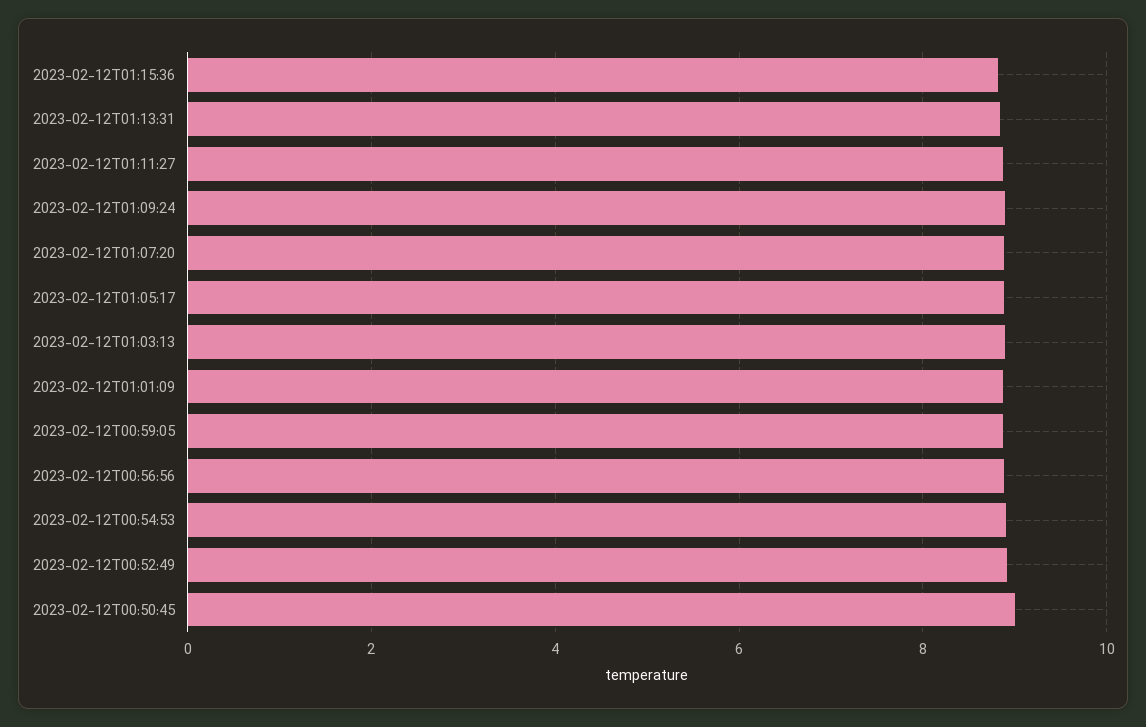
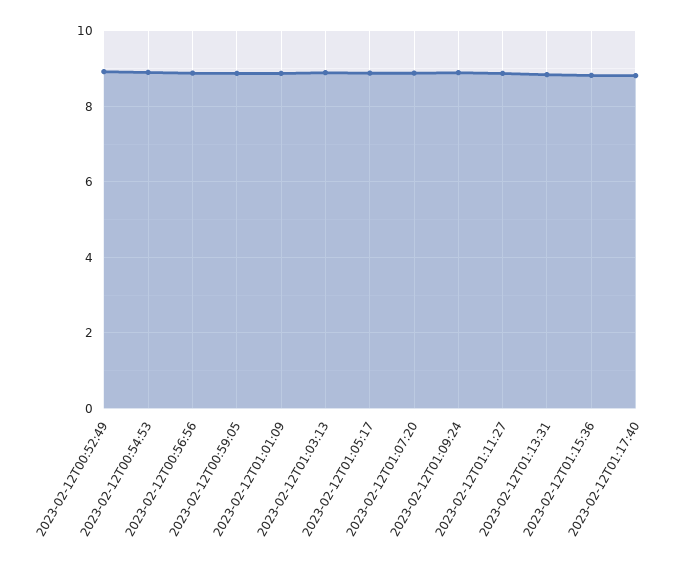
2023-02-12T00:50:45: 9 -> none
2023-02-12T01:17:40: none -> 8.8

